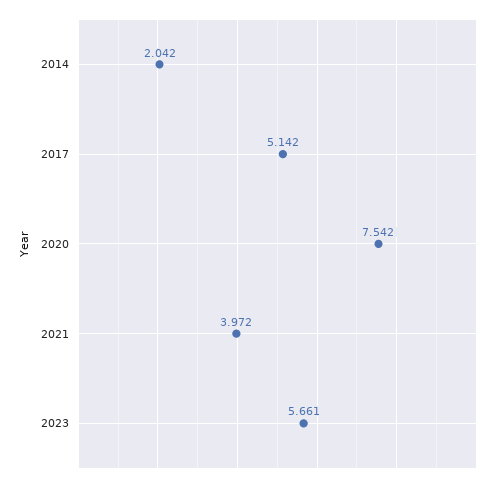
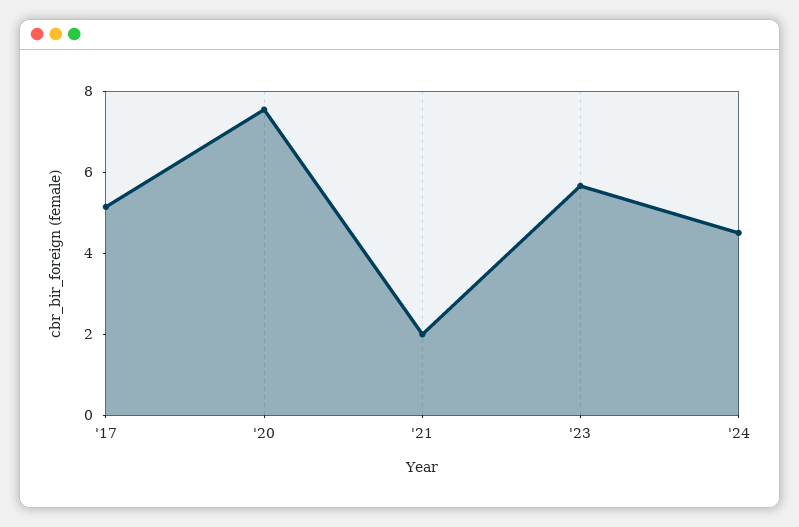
2014: 2.042 -> none
2021: 3.972 -> 2
'24: none -> 4.5

